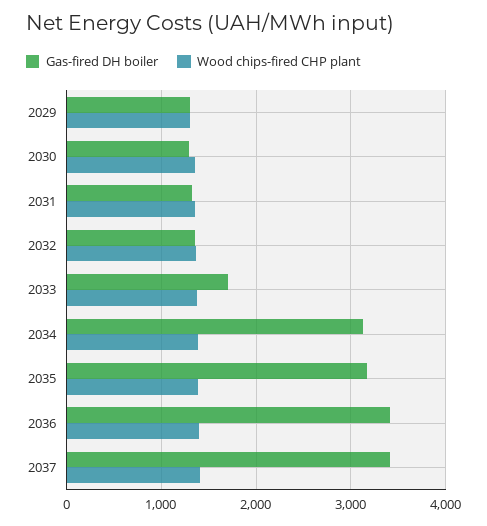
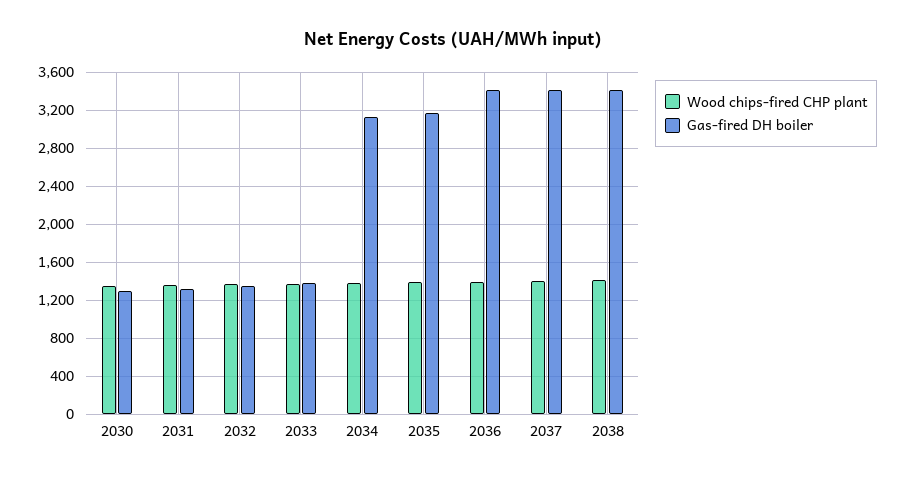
Gas-fired DH boiler, 2029: 1300 -> none
Wood chips-fired CHP plant, 2029: 1300 -> none
Gas-fired DH boiler, 2033: 1700 -> 1400
Wood chips-fired CHP plant, 2038: none -> 1400
Gas-fired DH boiler, 2038: none -> 3400

